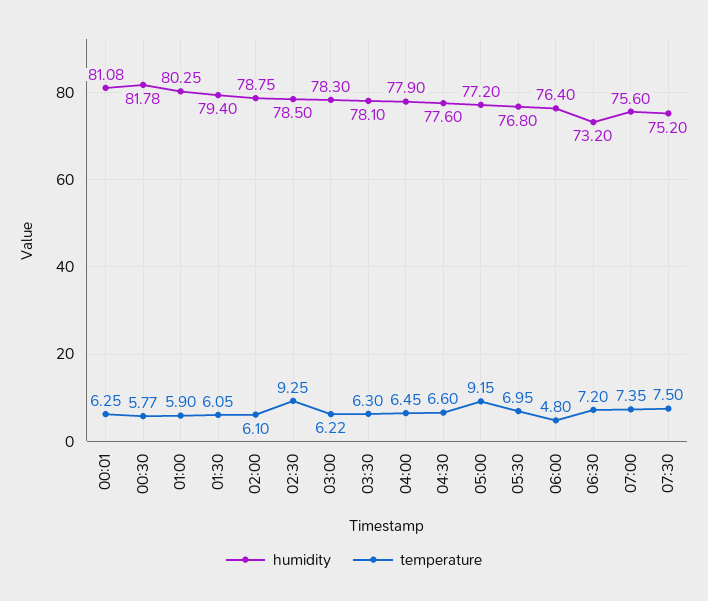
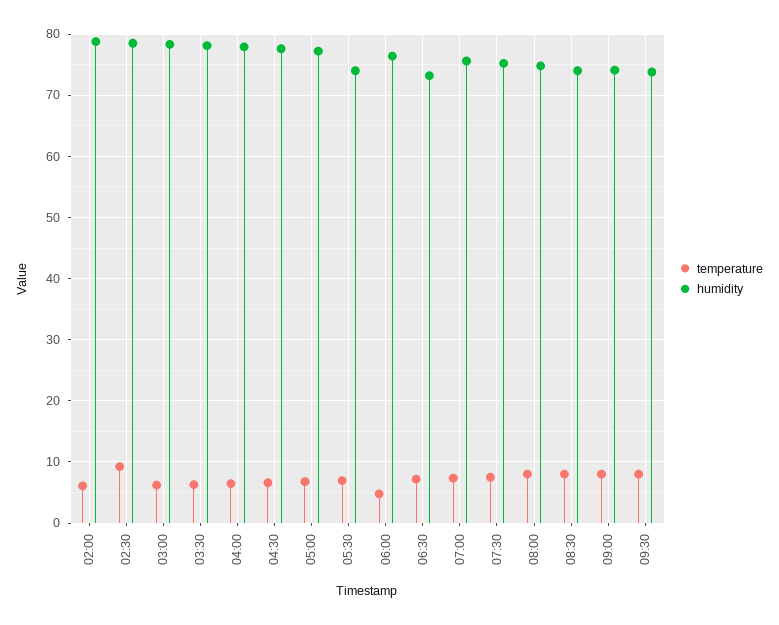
humidity, 00:01: 81.08 -> none
temperature, 00:01: 6.25 -> none
humidity, 00:30: 81.78 -> none
temperature, 00:30: 5.77 -> none
humidity, 01:00: 80.25 -> none
temperature, 01:00: 5.9 -> none
humidity, 01:30: 79.4 -> none
temperature, 01:30: 6.05 -> none
temperature, 05:00: 9.15 -> 7
humidity, 05:30: 76.8 -> 74
temperature, 08:00: none -> 8
humidity, 08:00: none -> 75
temperature, 08:30: none -> 8
humidity, 08:30: none -> 74
temperature, 09:00: none -> 8
humidity, 09:00: none -> 74
temperature, 09:30: none -> 8
humidity, 09:30: none -> 74

